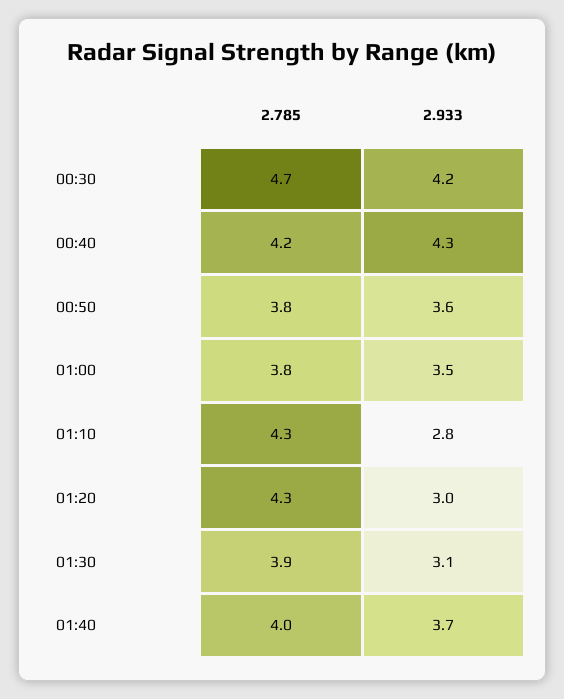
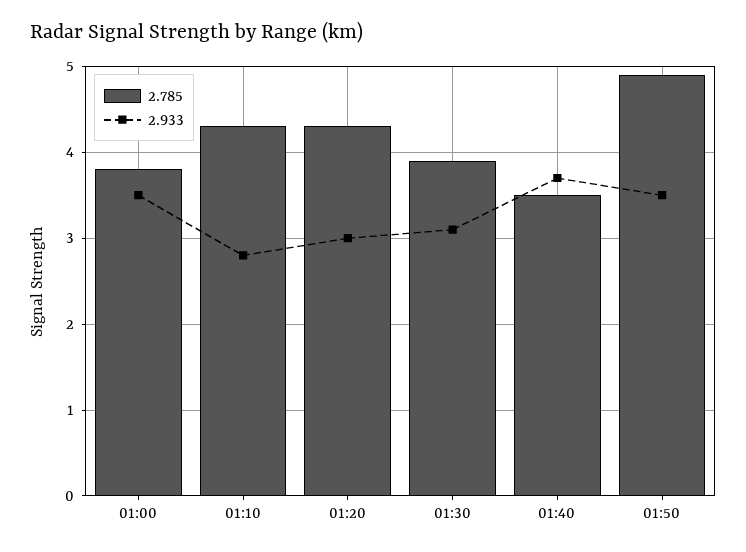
2.785, 00:30: 4.7 -> none
2.933, 00:30: 4.2 -> none
2.785, 00:40: 4.2 -> none
2.933, 00:40: 4.3 -> none
2.785, 00:50: 3.8 -> none
2.933, 00:50: 3.6 -> none
2.785, 01:40: 4 -> 3.5
2.785, 01:50: none -> 4.9
2.933, 01:50: none -> 3.5

